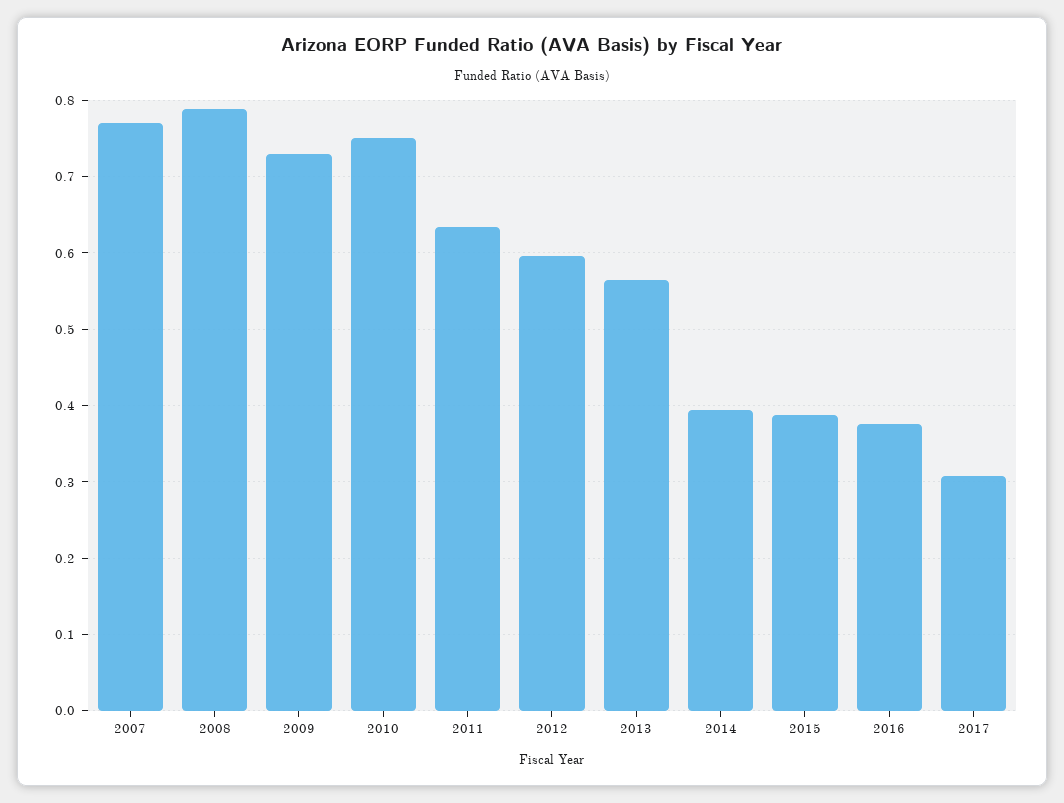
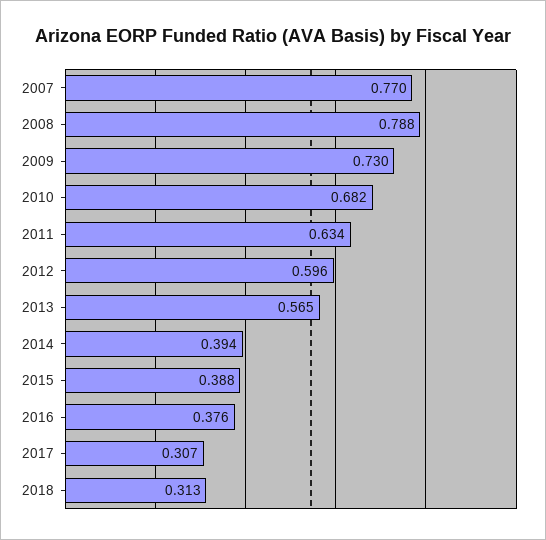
2010: 0.75 -> 0.682
2018: none -> 0.313

